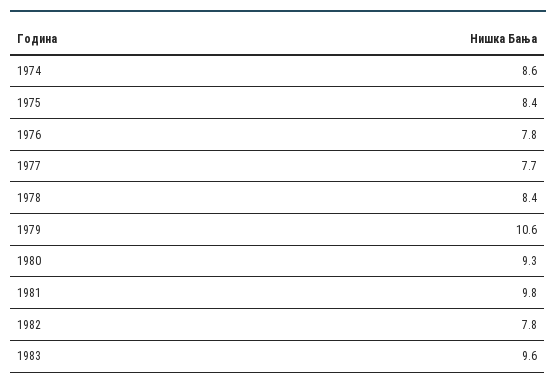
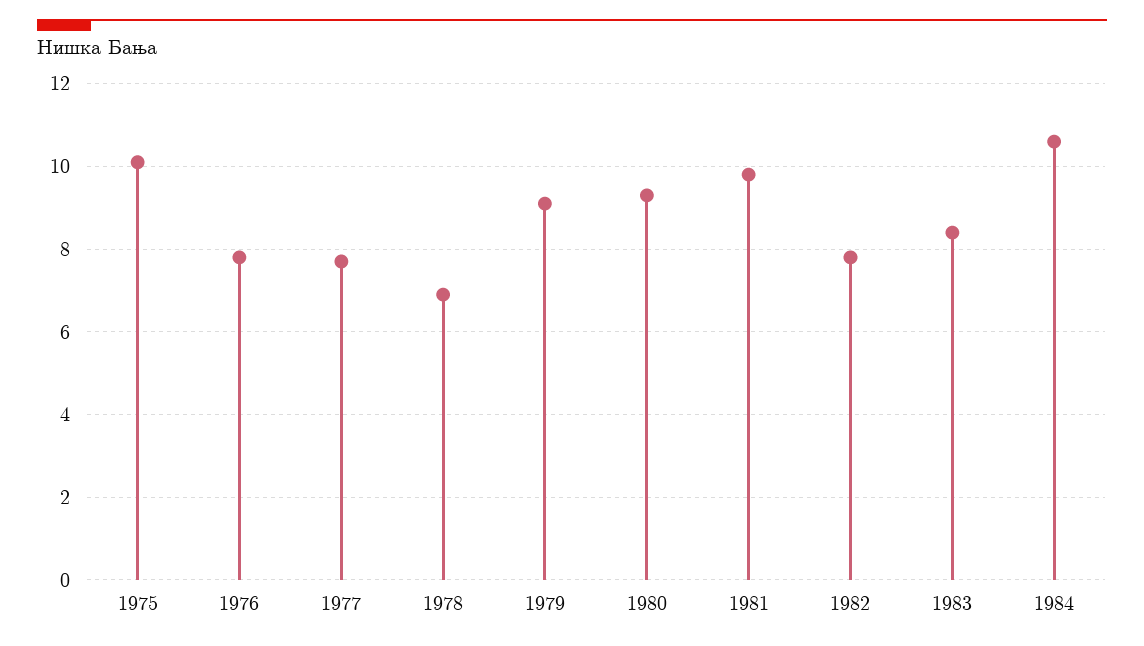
1974: 8.6 -> none
1975: 8.4 -> 10
1978: 8.4 -> 7
1979: 10.6 -> 9
1983: 9.6 -> 8.5
1984: none -> 10.5

